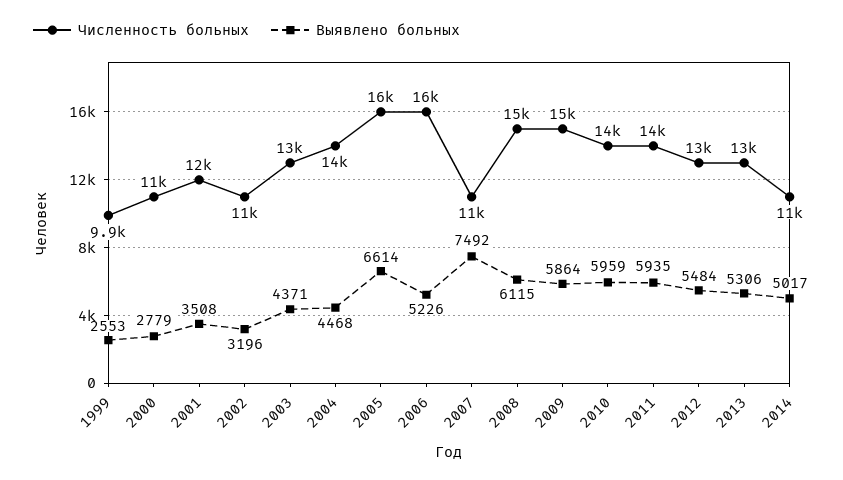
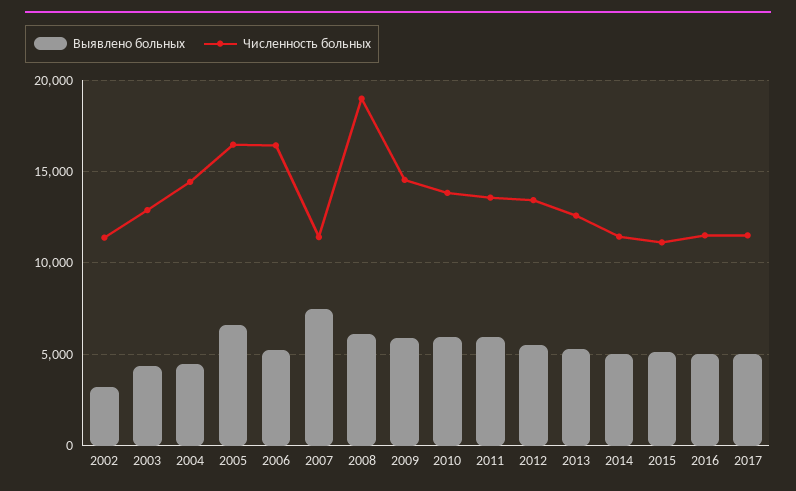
Численность больных, 1999: 9900 -> none
Выявлено больных, 1999: 2553 -> none
Численность больных, 2000: 11000 -> none
Выявлено больных, 2000: 2779 -> none
Численность больных, 2001: 12000 -> none
Выявлено больных, 2001: 3508 -> none
Численность больных, 2008: 15000 -> 19000
Выявлено больных, 2015: none -> 5000
Численность больных, 2015: none -> 11000
Выявлено больных, 2016: none -> 5000
Численность больных, 2016: none -> 11500
Выявлено больных, 2017: none -> 5000
Численность больных, 2017: none -> 11500

